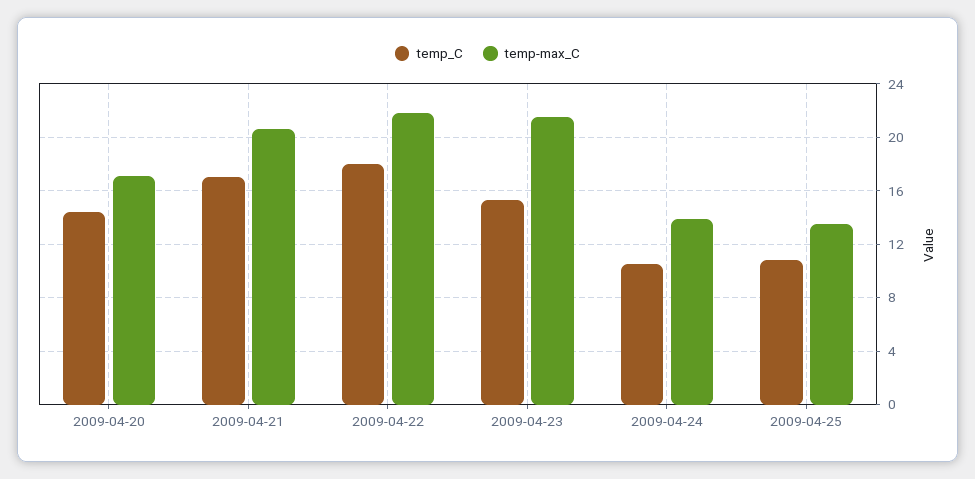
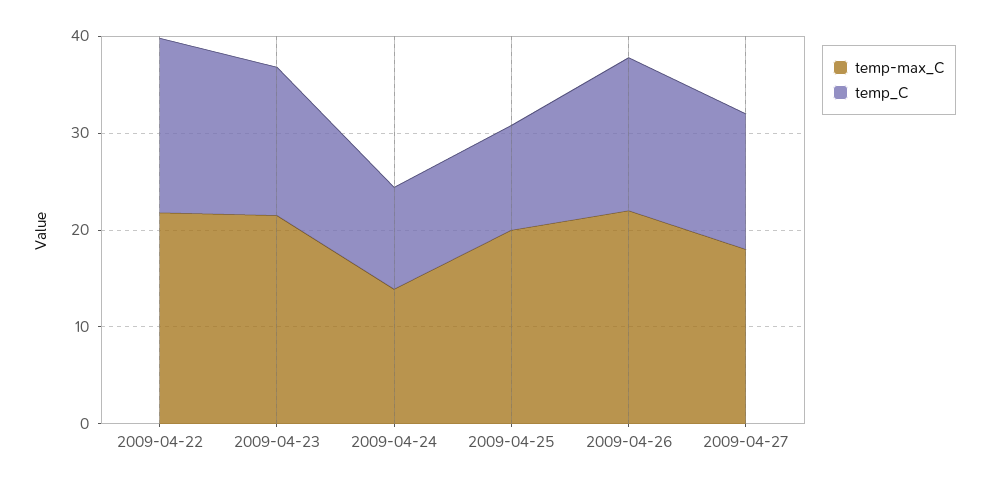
temp_C, 2009-04-20: 14.5 -> none
temp-max_C, 2009-04-20: 17 -> none
temp_C, 2009-04-21: 17 -> none
temp-max_C, 2009-04-21: 20.5 -> none
temp-max_C, 2009-04-25: 13.5 -> 20
temp-max_C, 2009-04-26: none -> 22
temp_C, 2009-04-26: none -> 16
temp-max_C, 2009-04-27: none -> 18
temp_C, 2009-04-27: none -> 14

